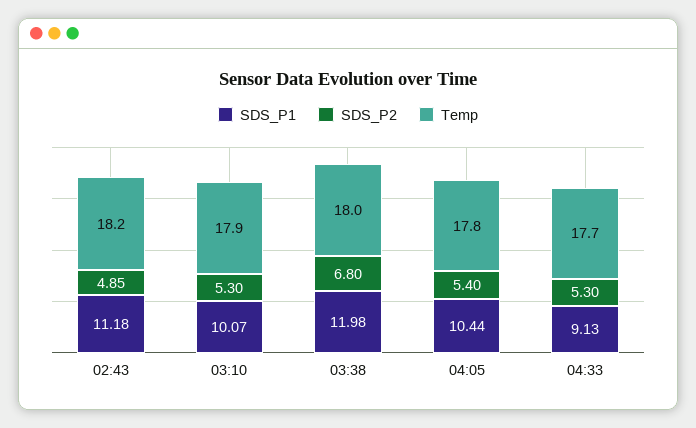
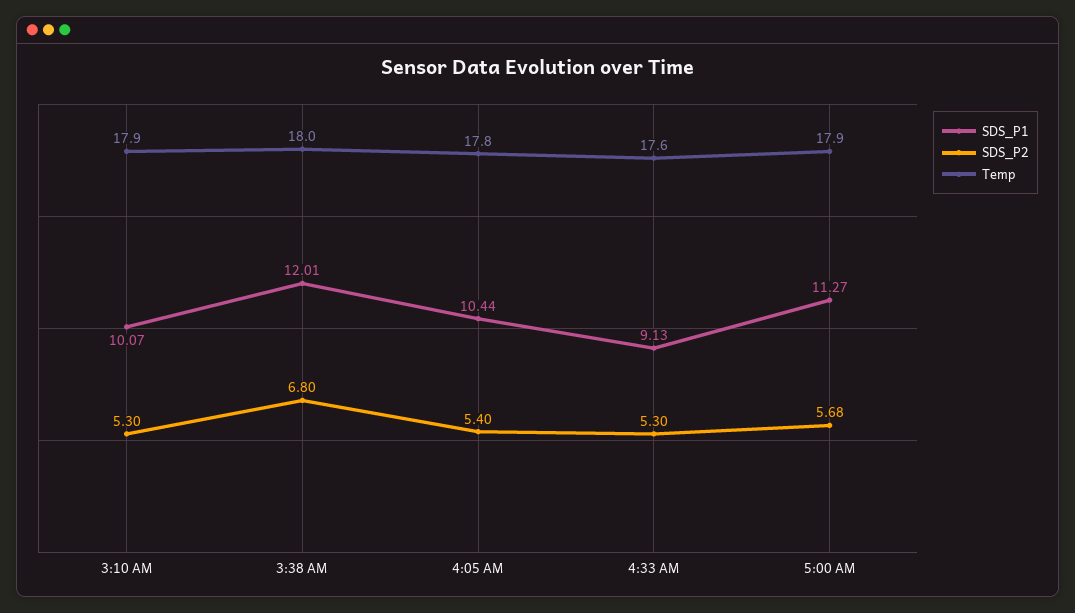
SDS_P1, 02:43: 11.18 -> none
SDS_P2, 02:43: 4.85 -> none
Temp, 02:43: 18.2 -> none
SDS_P1, 03:38: 11.98 -> 12.01
Temp, 04:33: 17.7 -> 17.6
SDS_P1, 5:00 AM: none -> 11.27
SDS_P2, 5:00 AM: none -> 5.68
Temp, 5:00 AM: none -> 17.9

